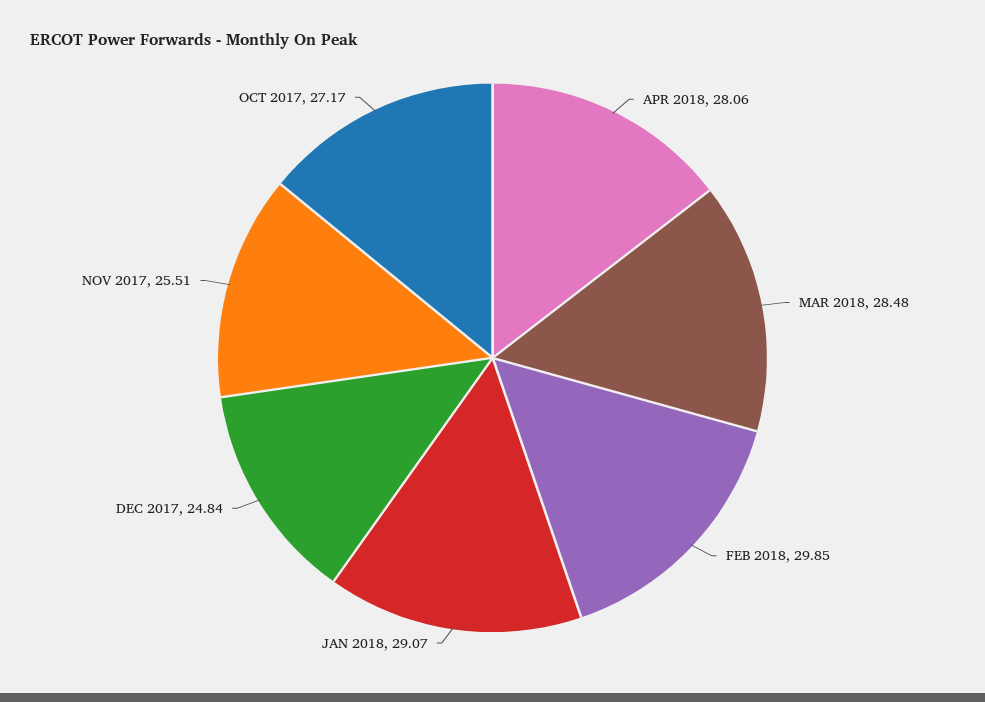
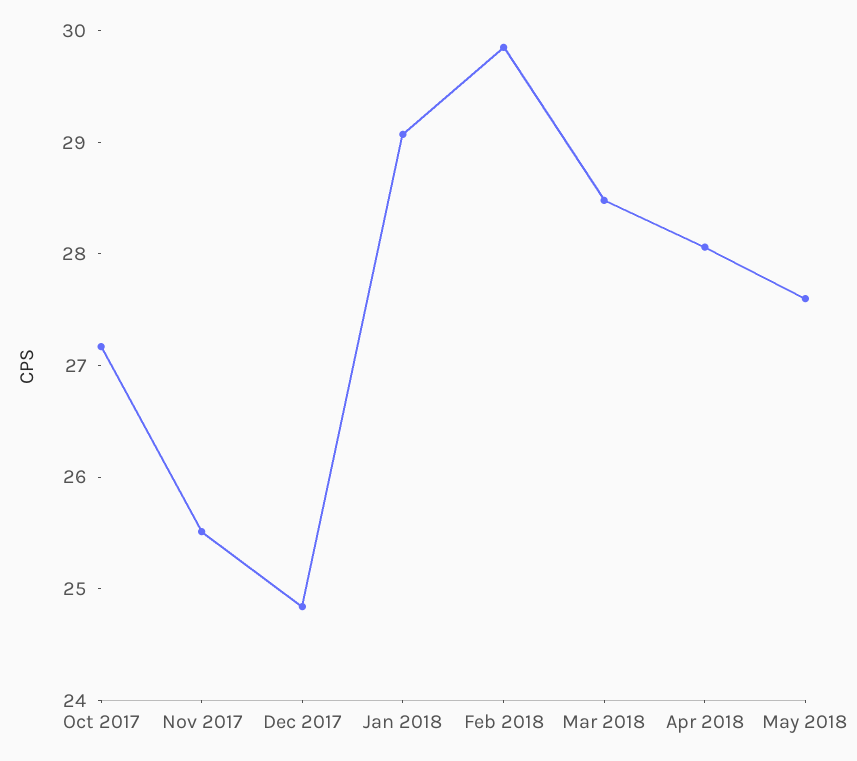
May 2018: none -> 27.6

